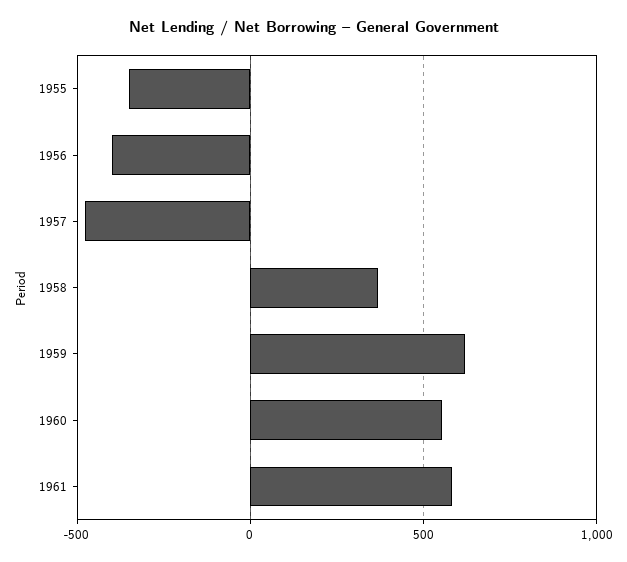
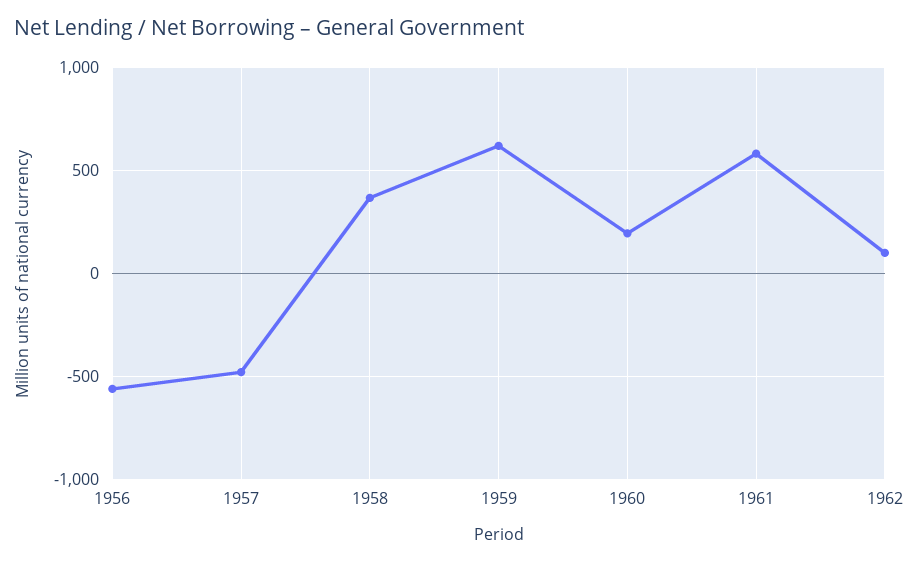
1955: -350 -> none
1956: -400 -> -550
1960: 550 -> 200
1962: none -> 100

